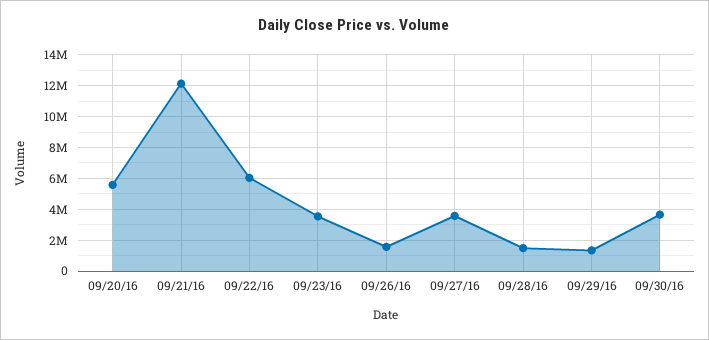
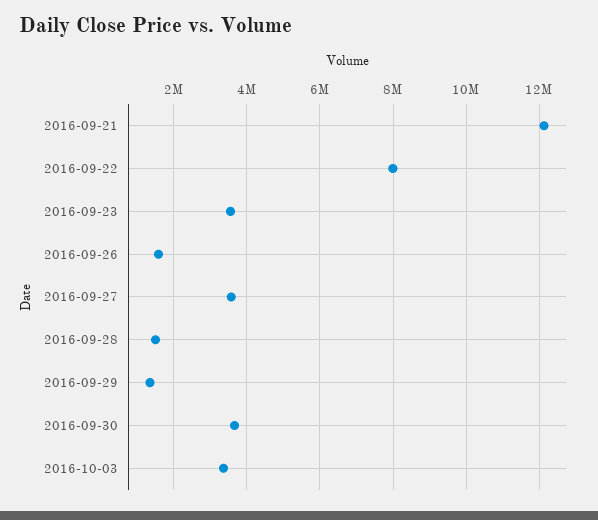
09/20/16: 5500000 -> none
09/22/16: 6000000 -> 8000000
2016-10-03: none -> 3400000

